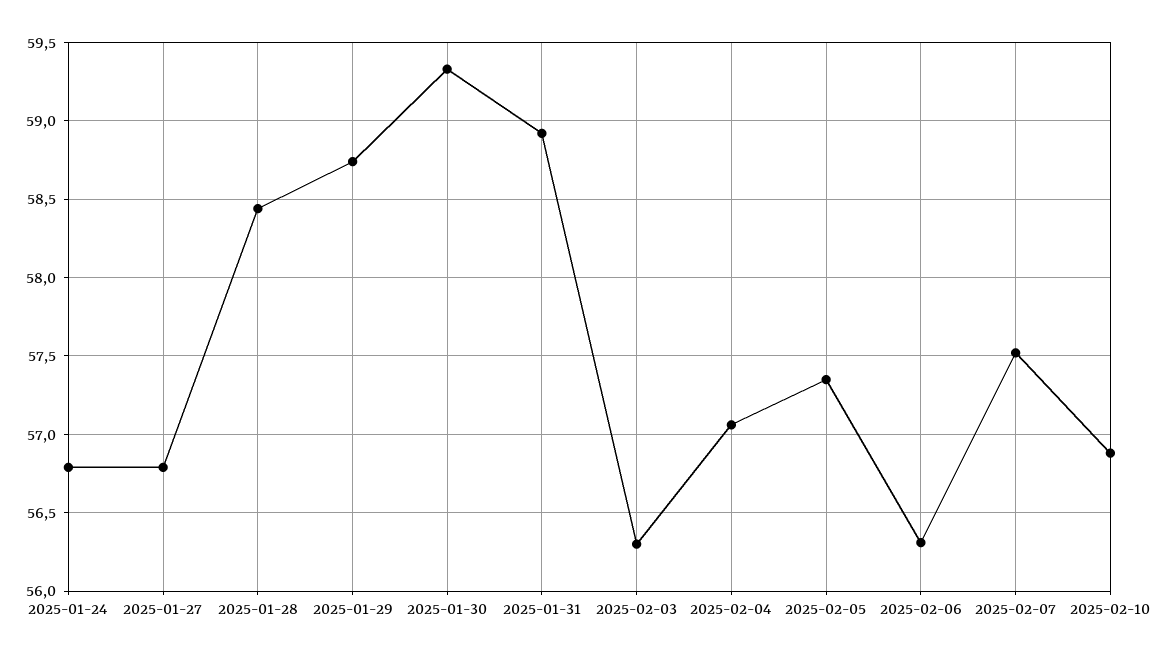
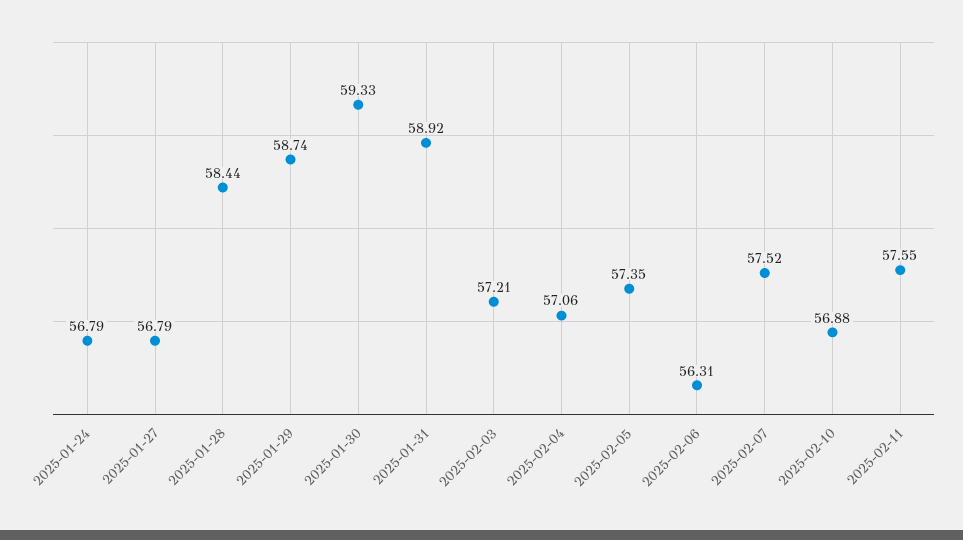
2025-02-03: 56.3 -> 57.21
2025-02-11: none -> 57.55

